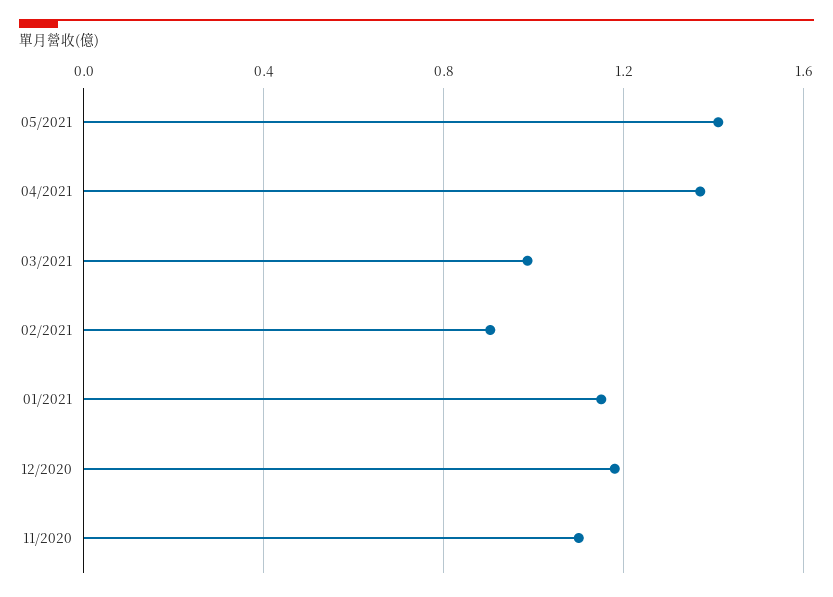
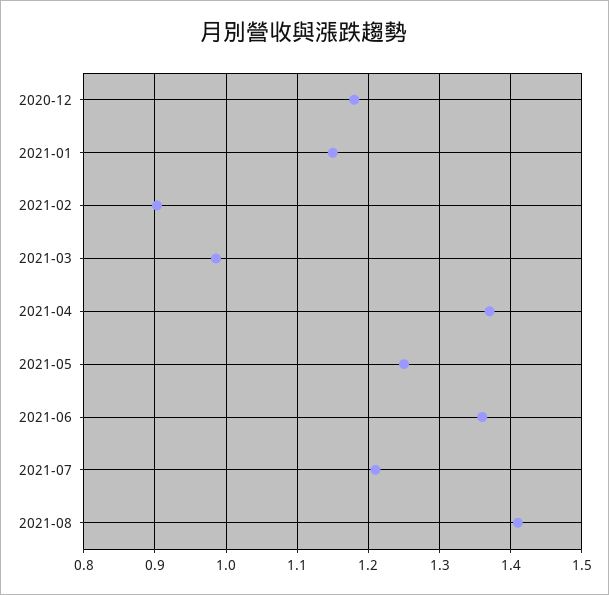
05/2021: 1.4 -> 1.25
11/2020: 1.1 -> none
2021-06: none -> 1.36
2021-07: none -> 1.21
2021-08: none -> 1.41

